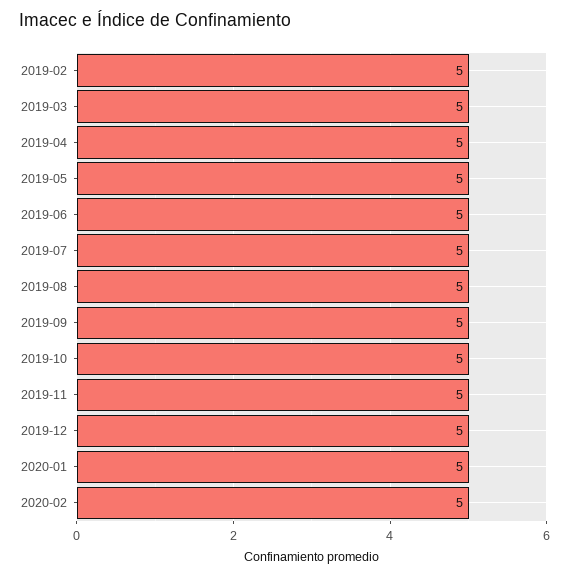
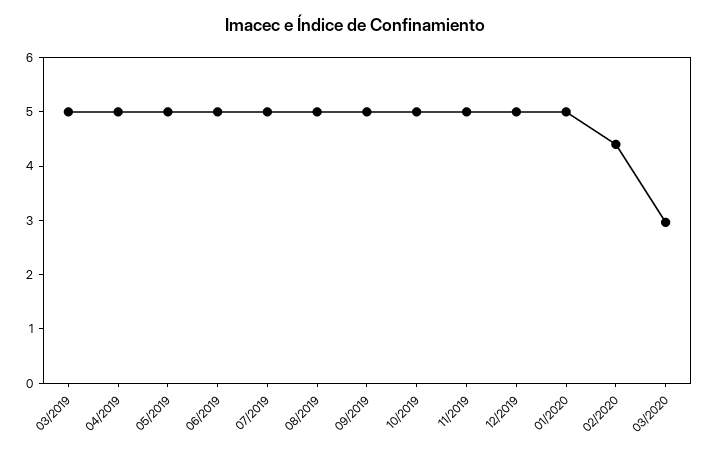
2019-02: 5 -> none
2020-02: 5 -> 4.4
03/2020: none -> 3

